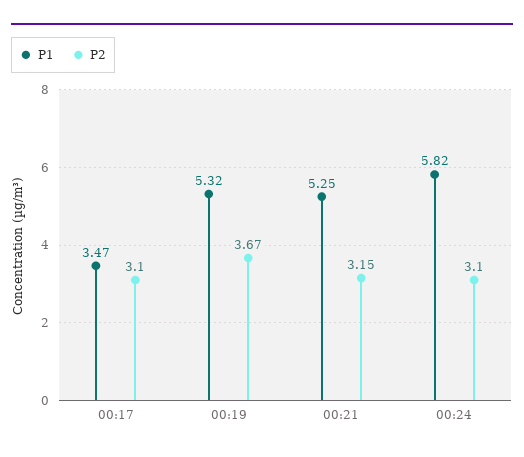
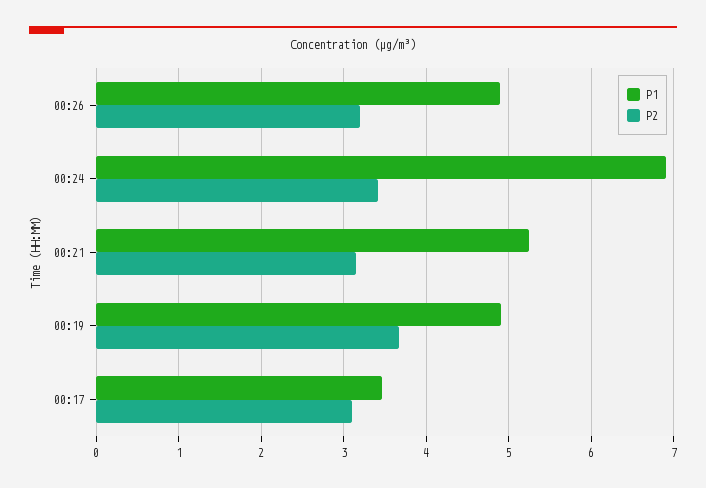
P1, 00:19: 5.32 -> 4.9
P1, 00:24: 5.82 -> 6.9
P2, 00:24: 3.1 -> 3.4
P1, 00:26: none -> 4.9
P2, 00:26: none -> 3.2

